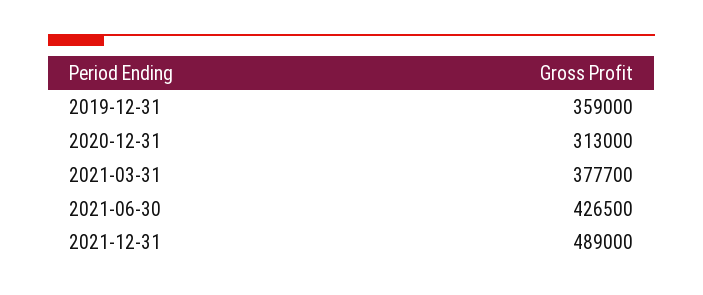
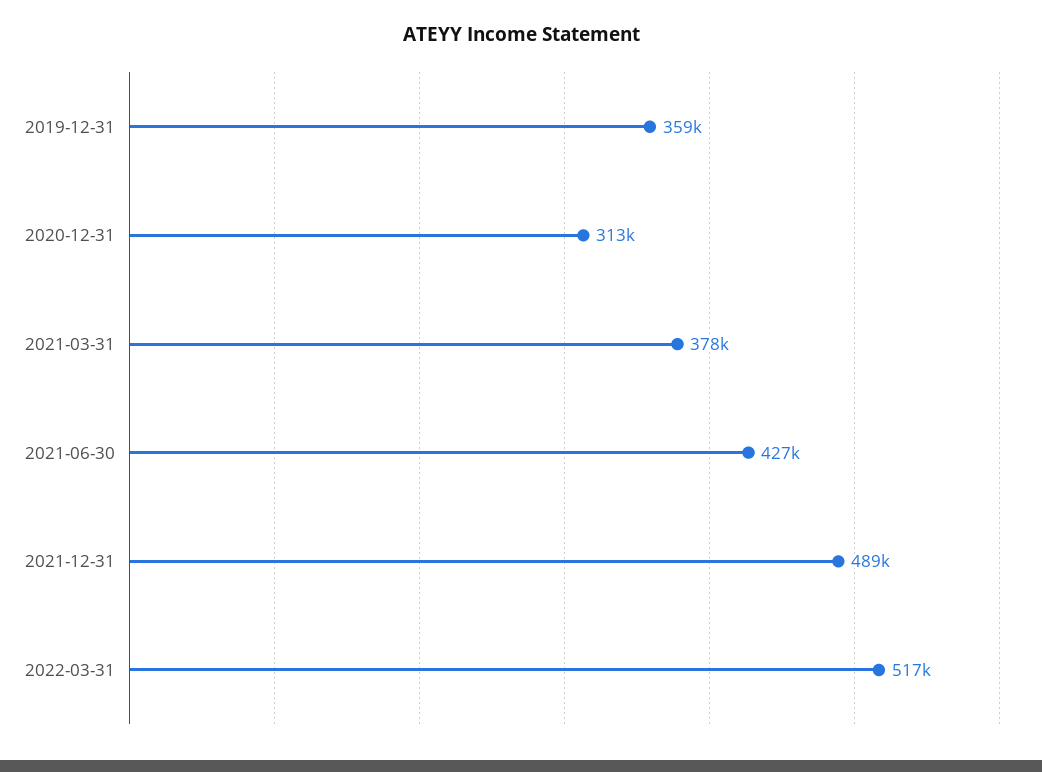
2022-03-31: none -> 517000

